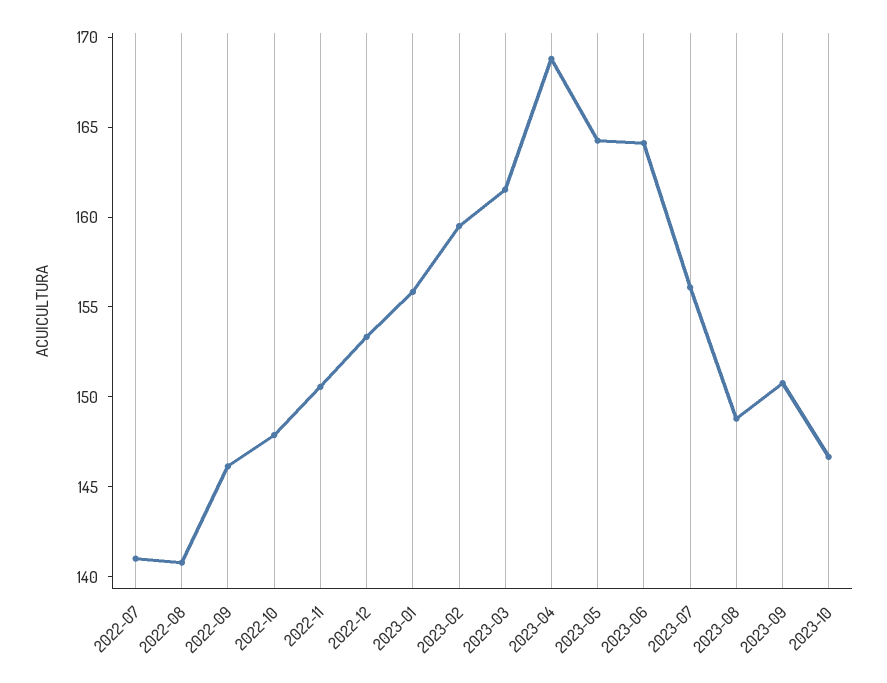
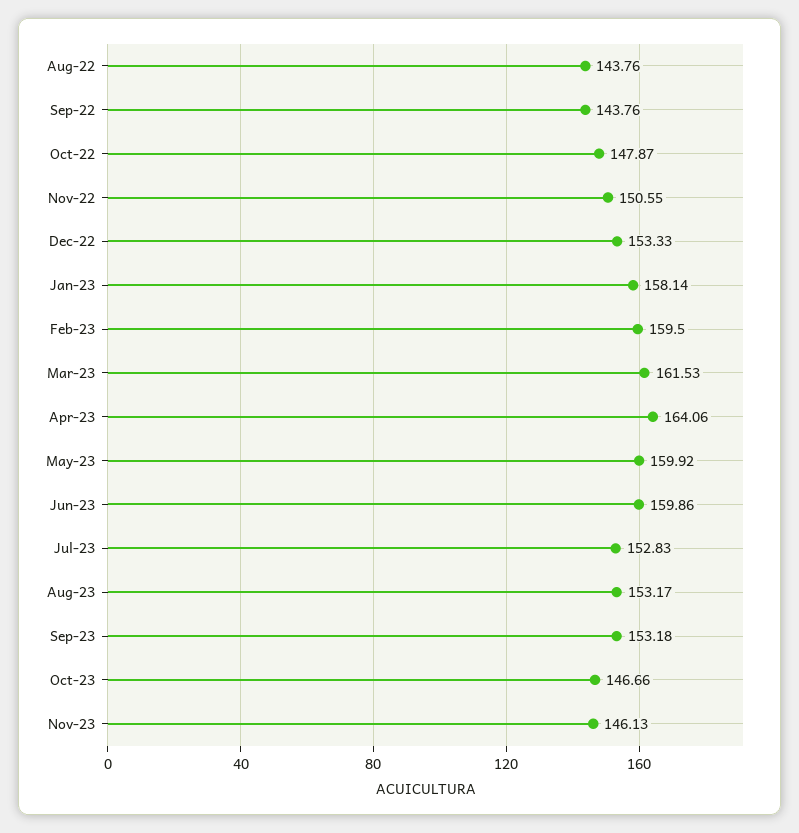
2022-07: 141 -> none
2022-08: 141 -> 143.76
2022-09: 146 -> 143.76
2023-01: 156 -> 158.14
2023-04: 169 -> 164.06
2023-05: 164 -> 159.92
2023-06: 164 -> 159.86
2023-07: 156 -> 152.83
2023-08: 149 -> 153.17
2023-09: 151 -> 153.18
Nov-23: none -> 146.13

